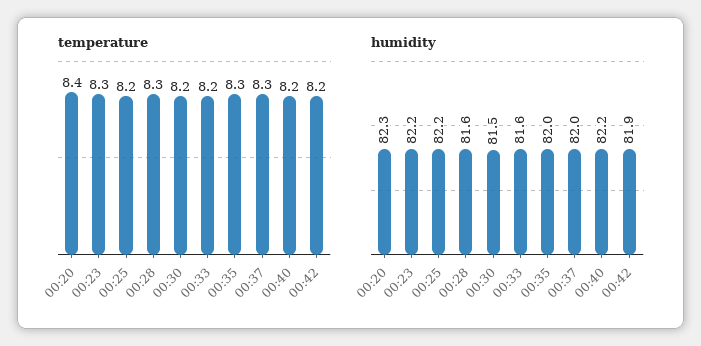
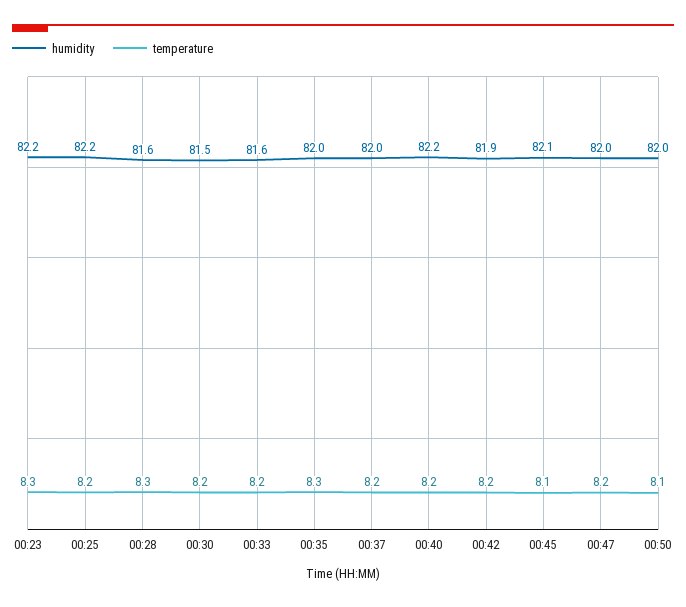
temperature, 00:20: 8.4 -> none
temperature, 00:37: 8.3 -> 8.2
humidity, 00:20: 82.3 -> none
humidity, 00:45: none -> 82.1
temperature, 00:45: none -> 8.1
humidity, 00:47: none -> 82
temperature, 00:47: none -> 8.2
humidity, 00:50: none -> 82
temperature, 00:50: none -> 8.1

